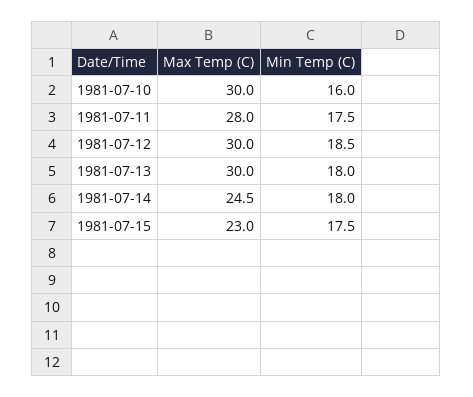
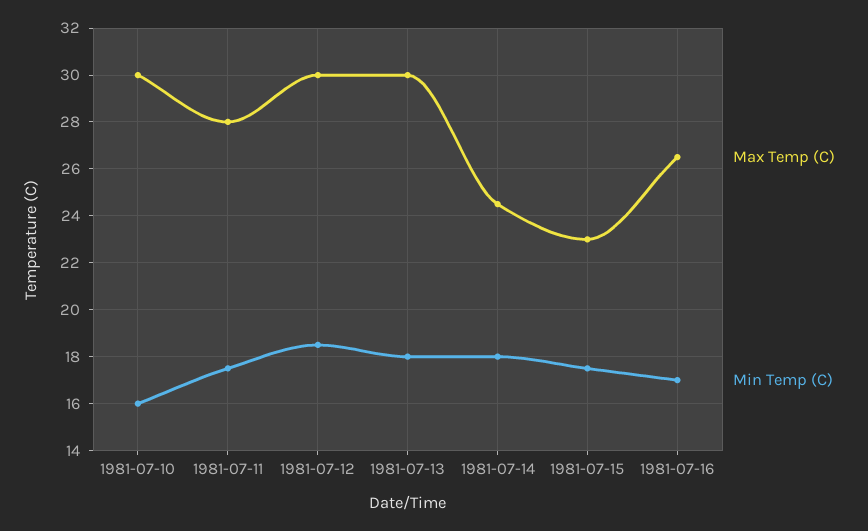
Max Temp (C), 1981-07-16: none -> 26.5
Min Temp (C), 1981-07-16: none -> 17

